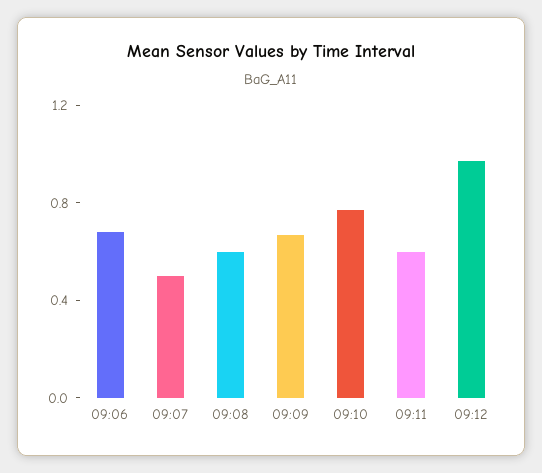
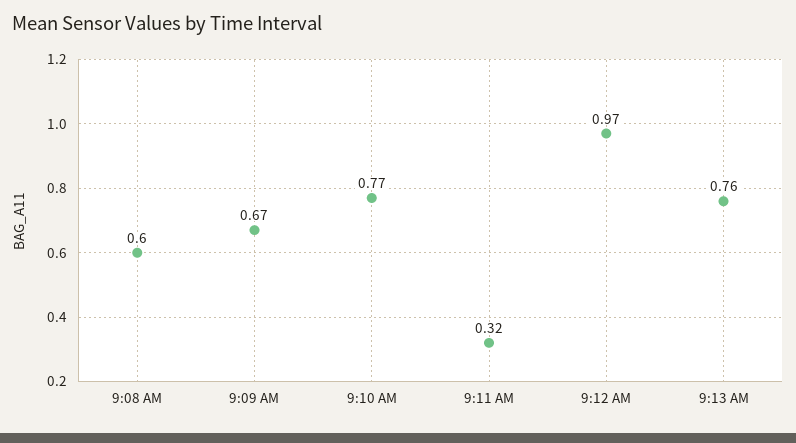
09:06: 0.7 -> none
09:07: 0.5 -> none
09:11: 0.6 -> 0.32
9:13 AM: none -> 0.76

